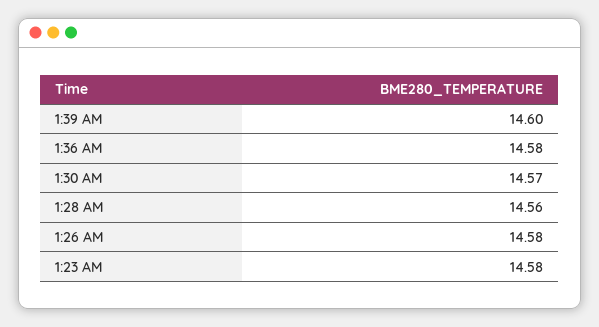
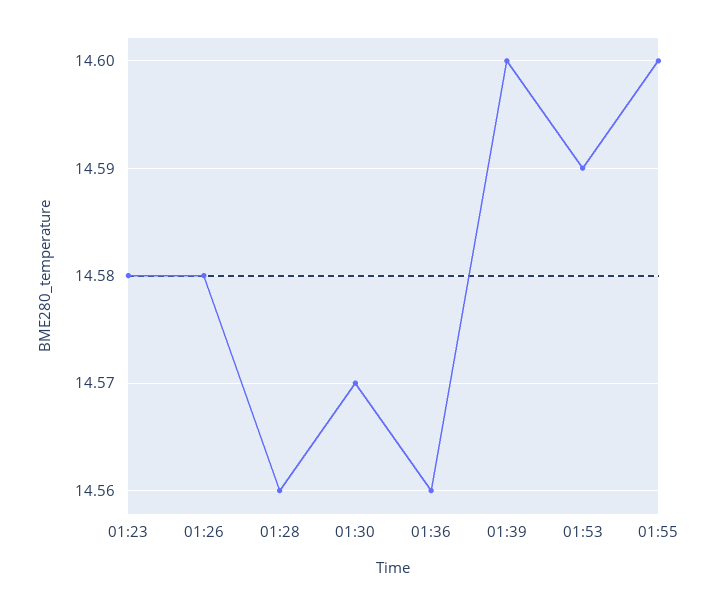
1:36 AM: 14.58 -> 14.56
01:53: none -> 14.59
01:55: none -> 14.6

